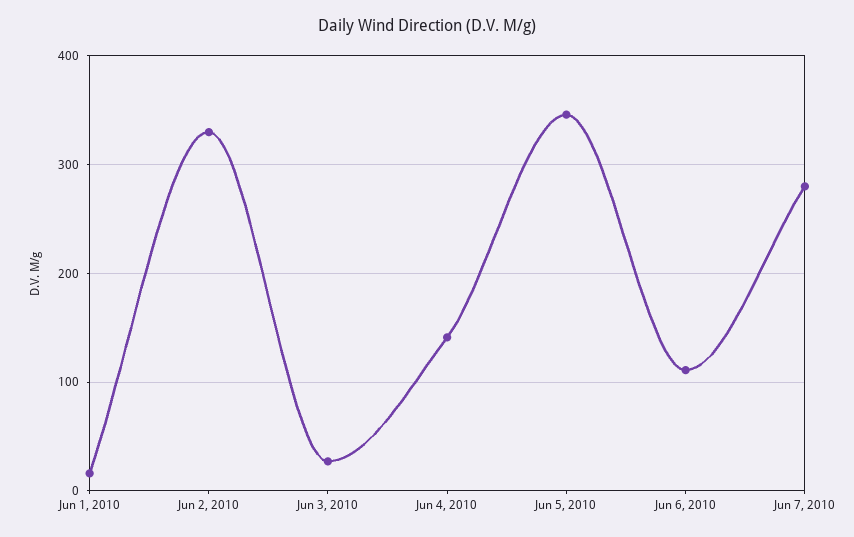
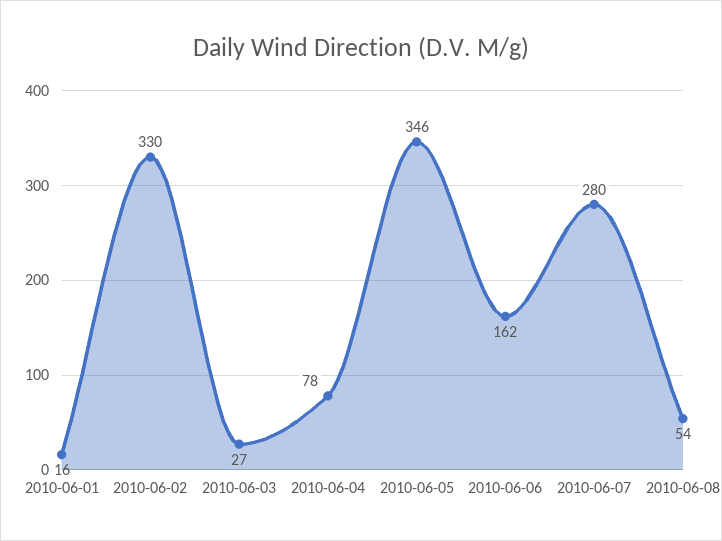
Jun 4, 2010: 140 -> 78
Jun 6, 2010: 110 -> 162
2010-06-08: none -> 54

